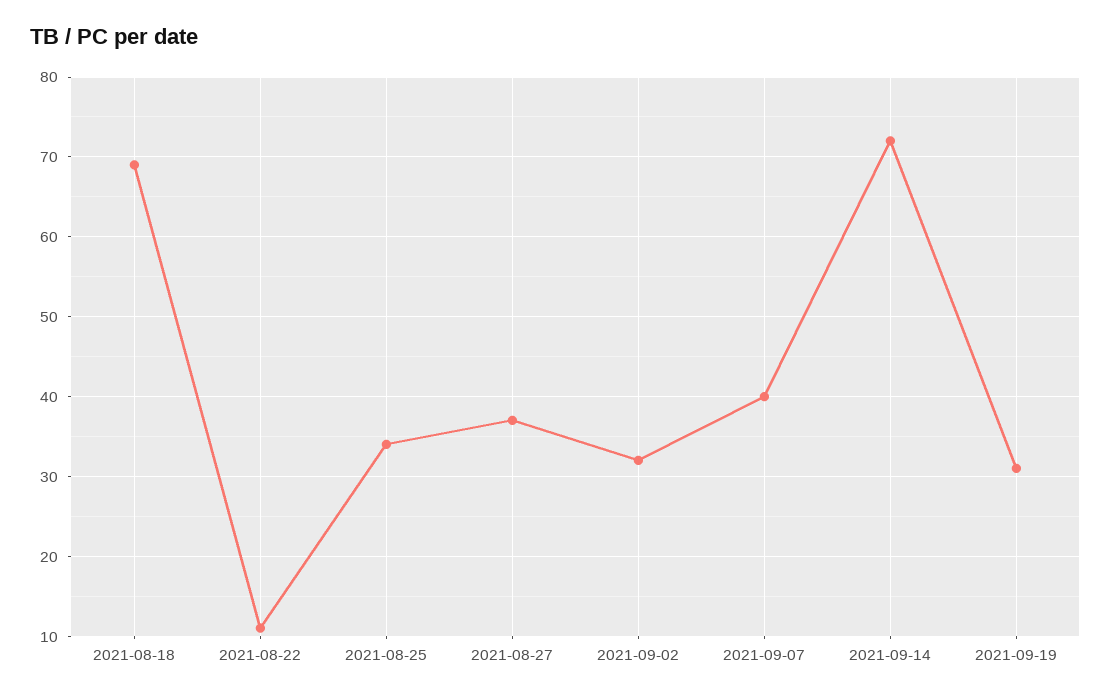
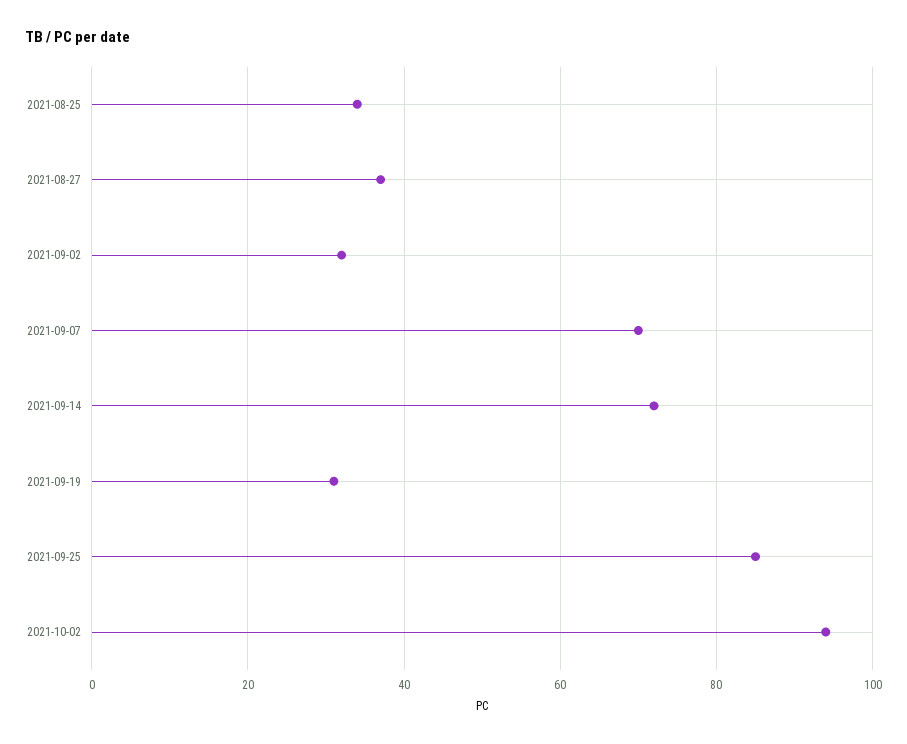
2021-08-18: 69 -> none
2021-08-22: 11 -> none
2021-09-07: 40 -> 70
2021-09-25: none -> 85
2021-10-02: none -> 95

